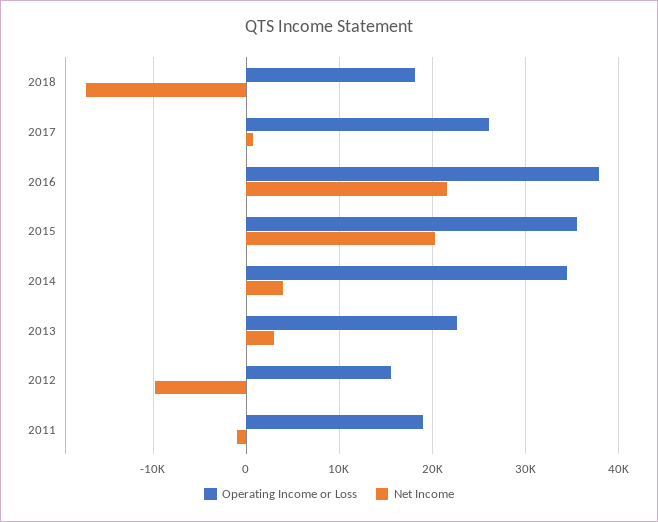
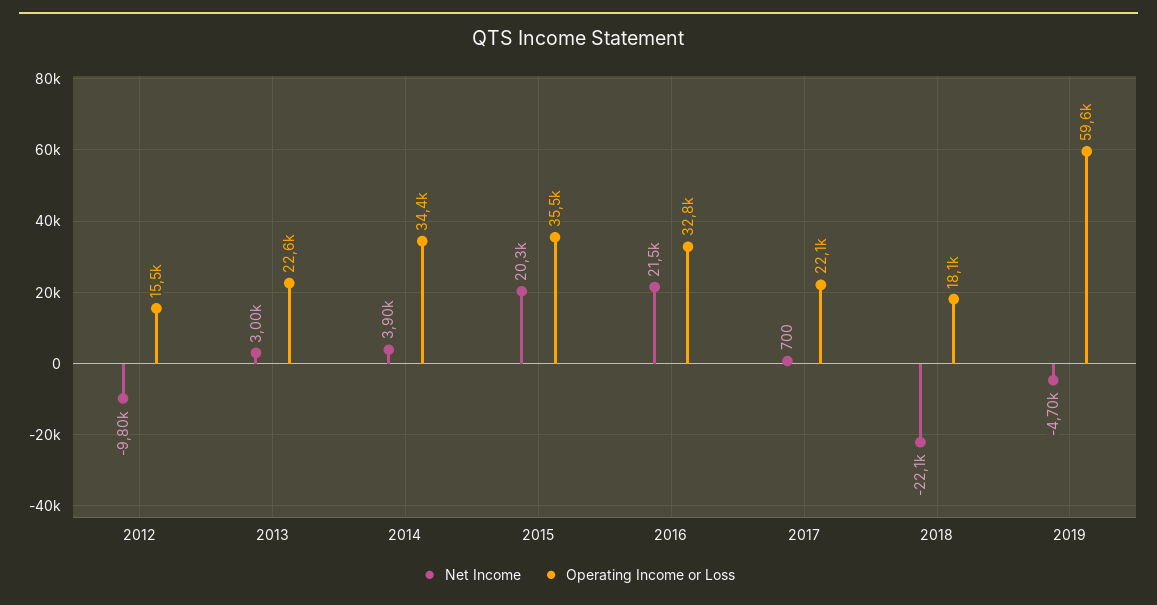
Net Income, 2018: -17000 -> -22100
Operating Income or Loss, 2017: 26000 -> 22100
Operating Income or Loss, 2016: 38000 -> 32800
Operating Income or Loss, 2011: 19000 -> none
Net Income, 2011: -1000 -> none
Net Income, 2019: none -> -4700
Operating Income or Loss, 2019: none -> 59600

